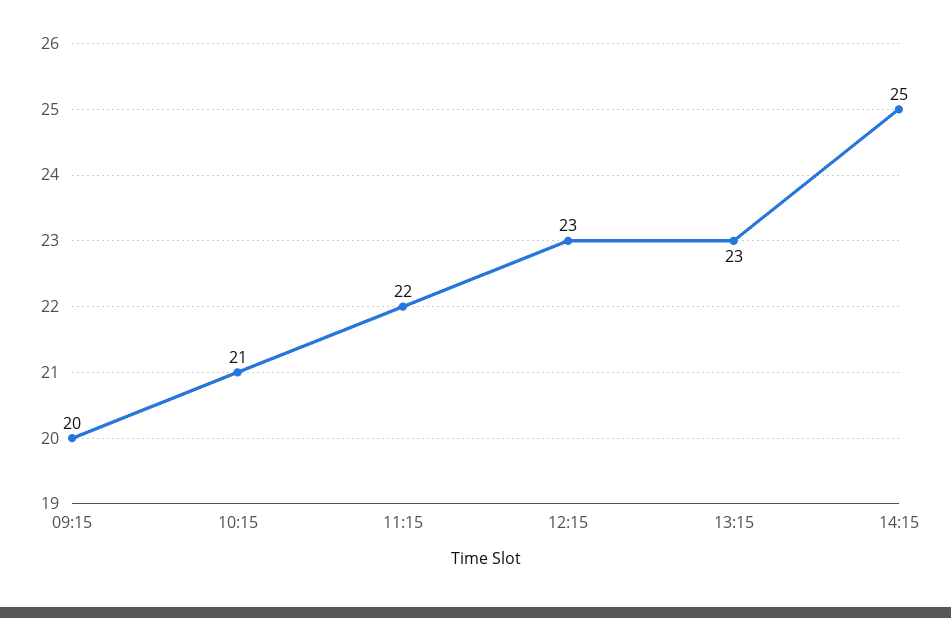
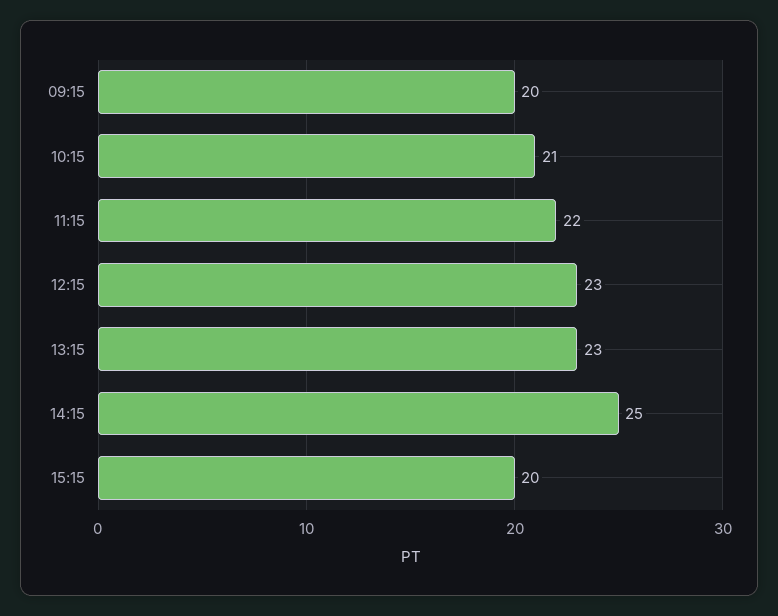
15:15: none -> 20

